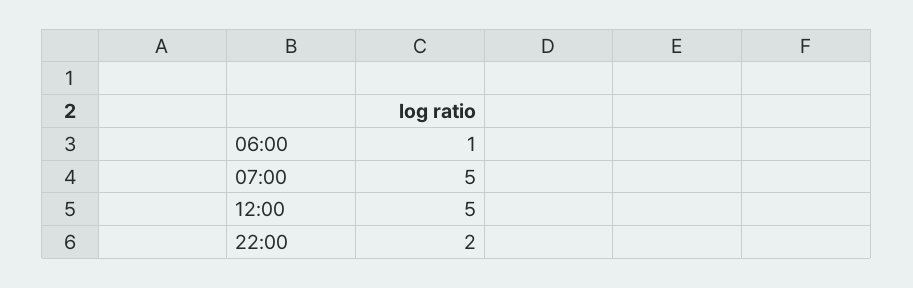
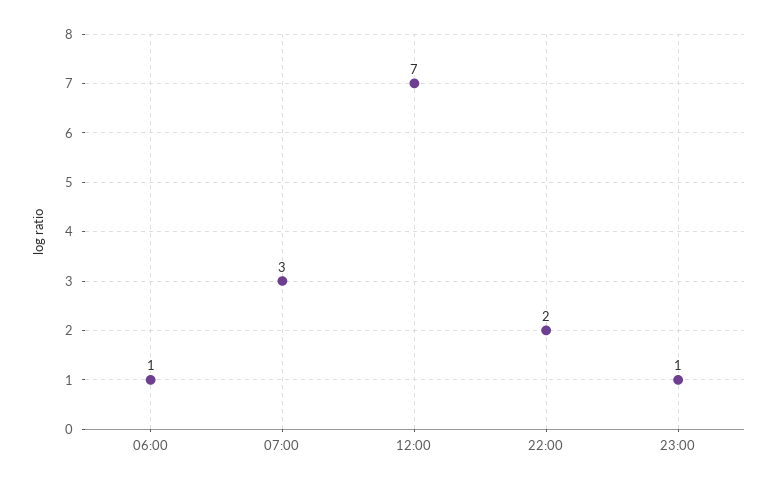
07:00: 5 -> 3
12:00: 5 -> 7
23:00: none -> 1

